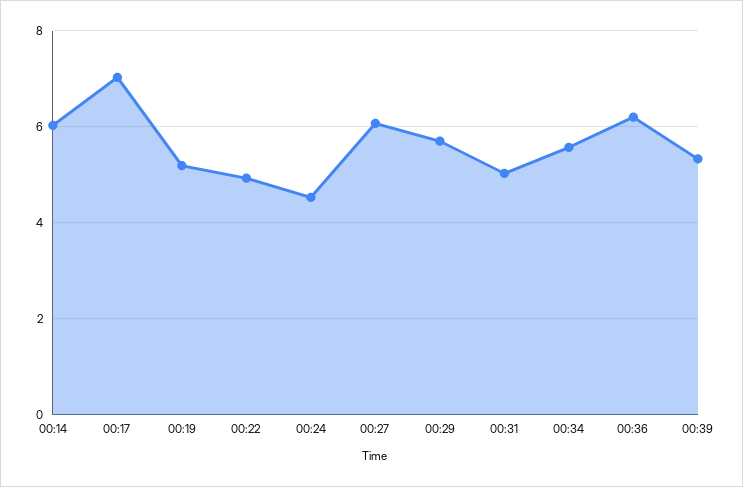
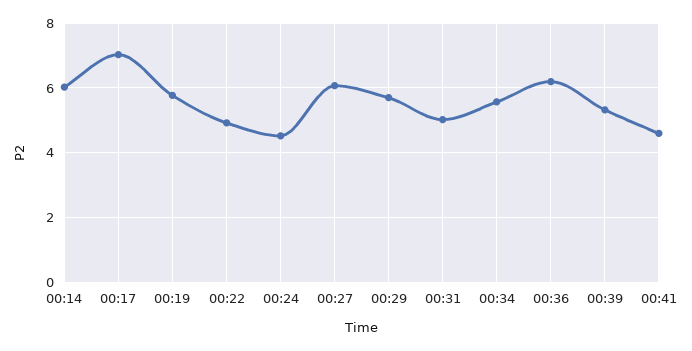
00:19: 5.2 -> 5.8
00:41: none -> 4.6

